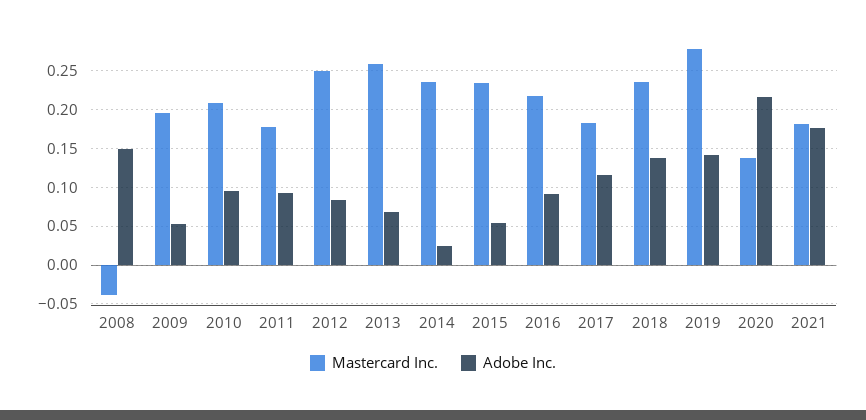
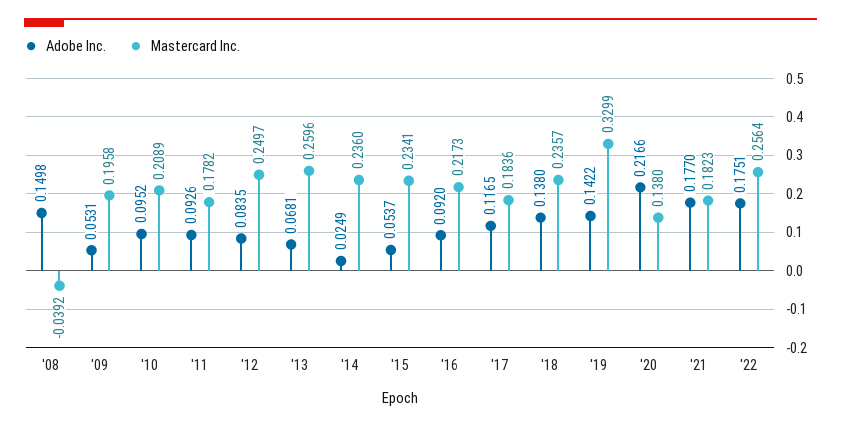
Mastercard Inc., 2019: 0.28 -> 0.3299
Adobe Inc., '22: none -> 0.1751
Mastercard Inc., '22: none -> 0.2564

